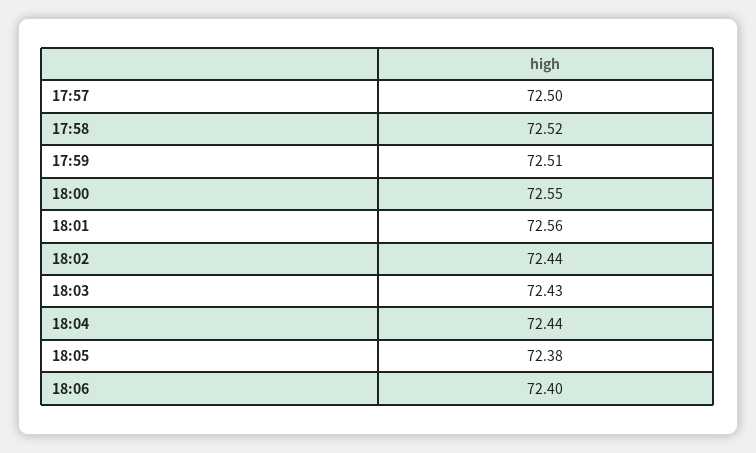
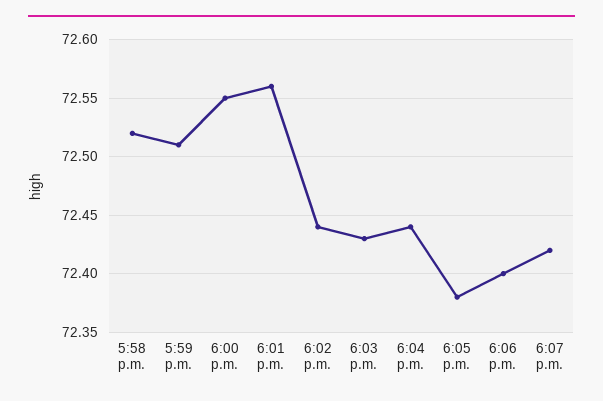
17:57: 72.5 -> none
6:07 p.m.: none -> 72.42

